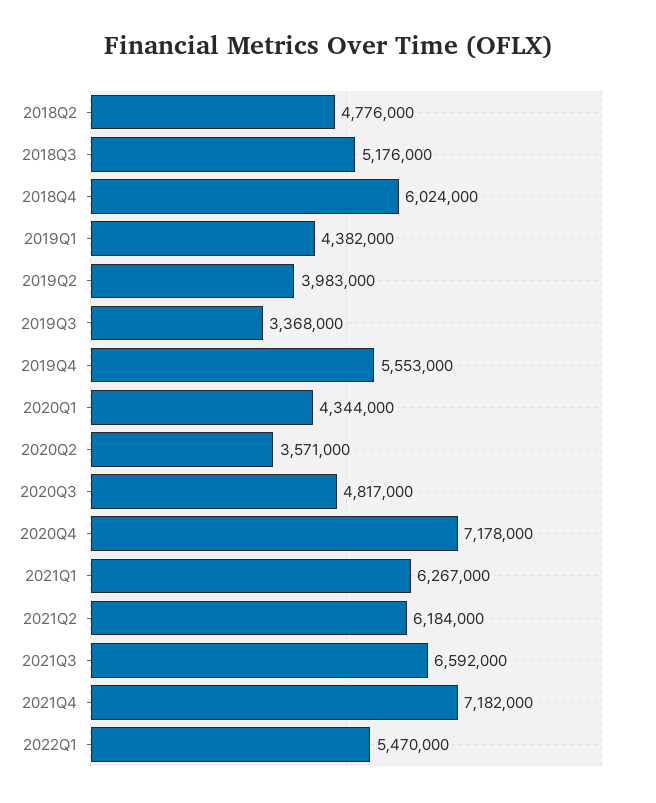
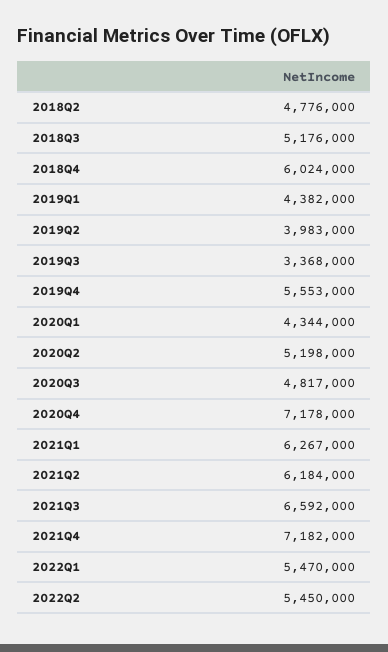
2020Q2: 3571000 -> 5198000
2022Q2: none -> 5450000

